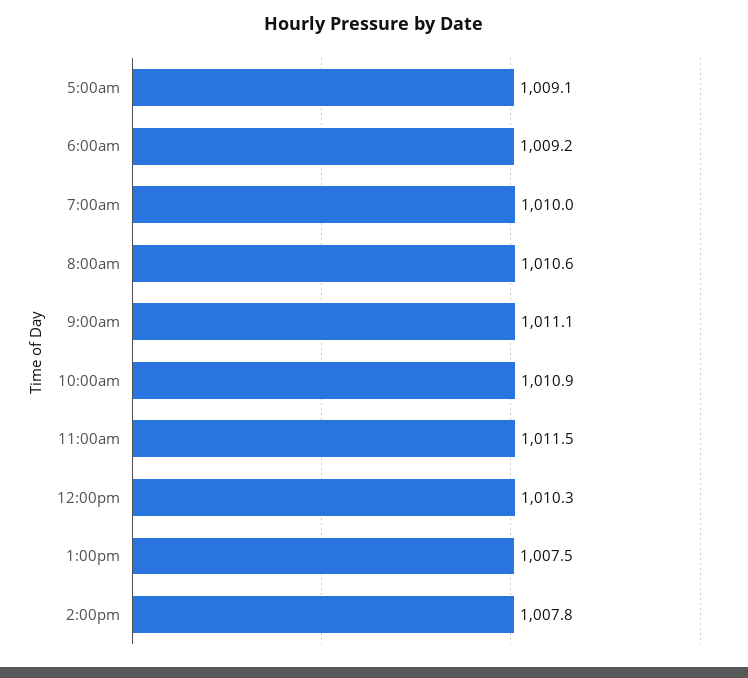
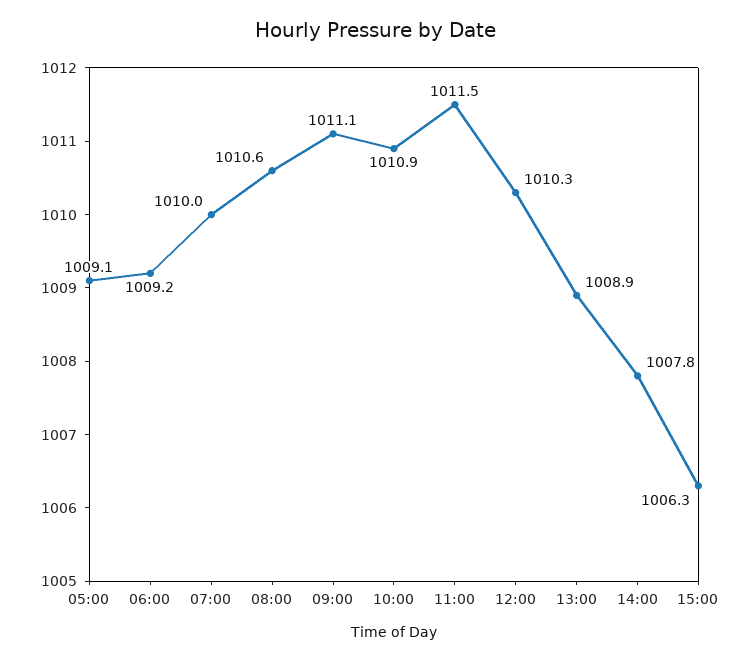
1:00pm: 1007.5 -> 1008.9
15:00: none -> 1006.3

